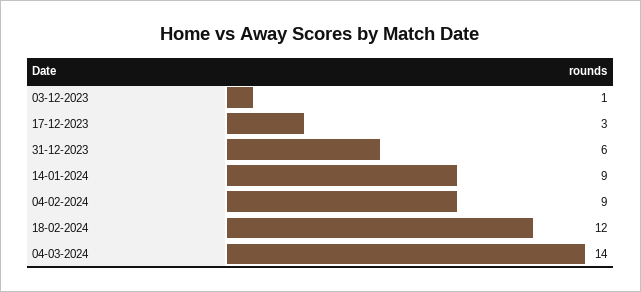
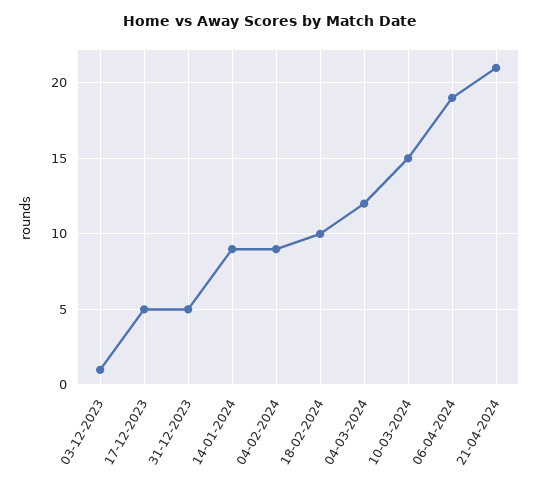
17-12-2023: 3 -> 5
31-12-2023: 6 -> 5
18-02-2024: 12 -> 10
04-03-2024: 14 -> 12
10-03-2024: none -> 15
06-04-2024: none -> 19
21-04-2024: none -> 21

